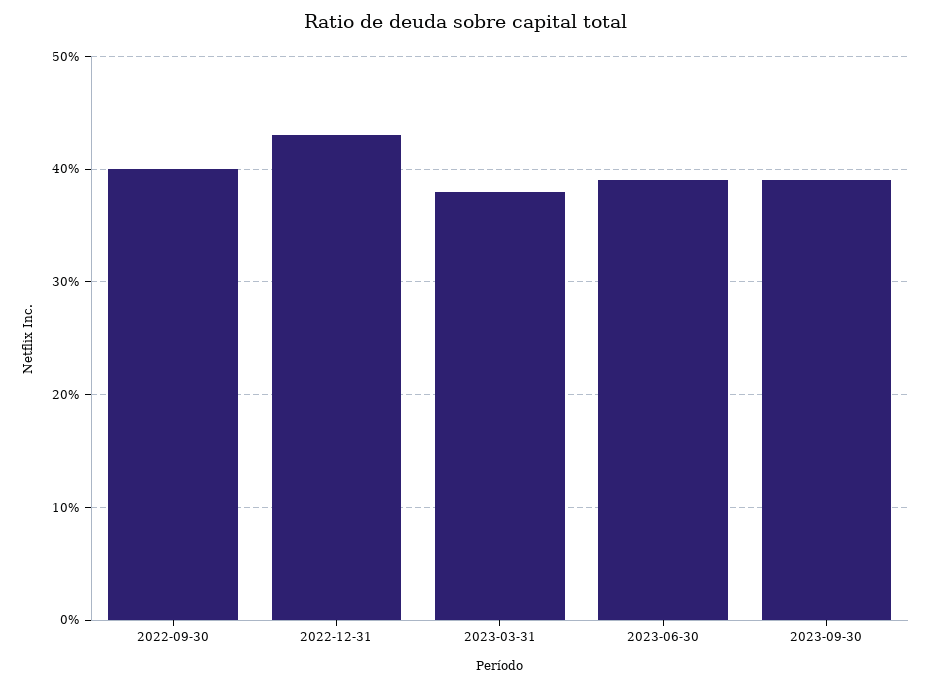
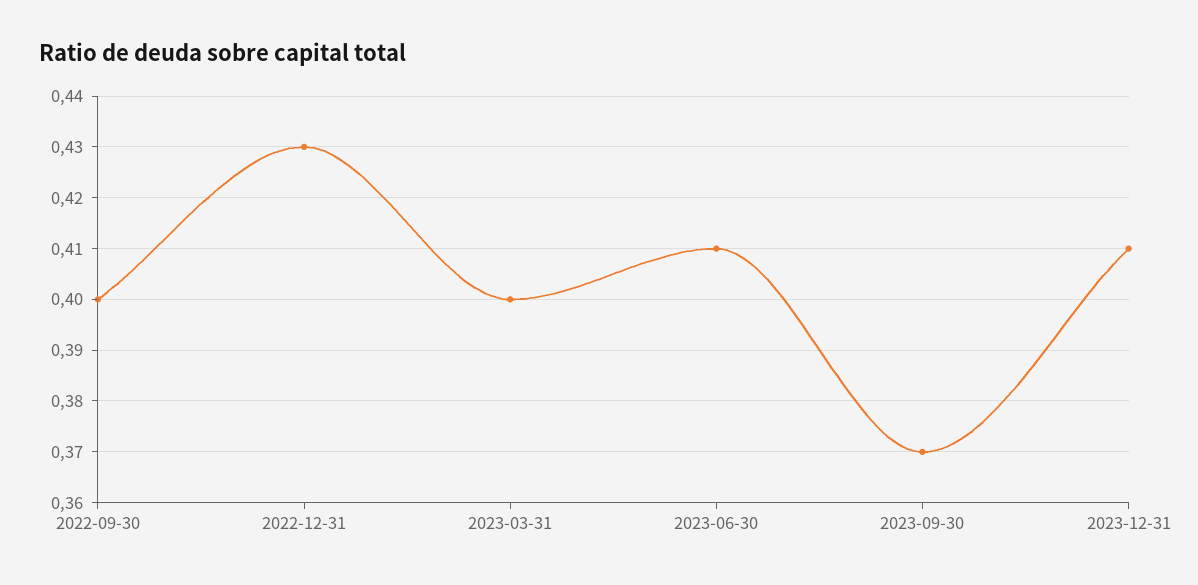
2023-03-31: 0.38 -> 0.4
2023-06-30: 0.39 -> 0.41
2023-09-30: 0.39 -> 0.37
2023-12-31: none -> 0.41

